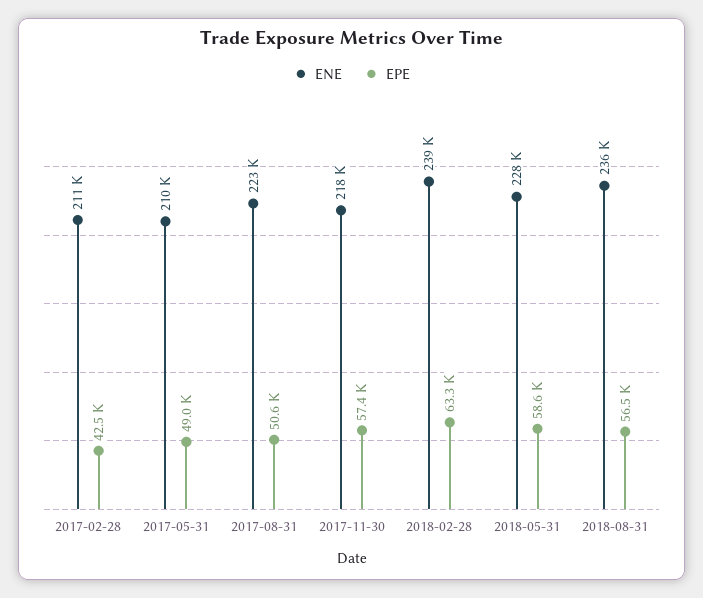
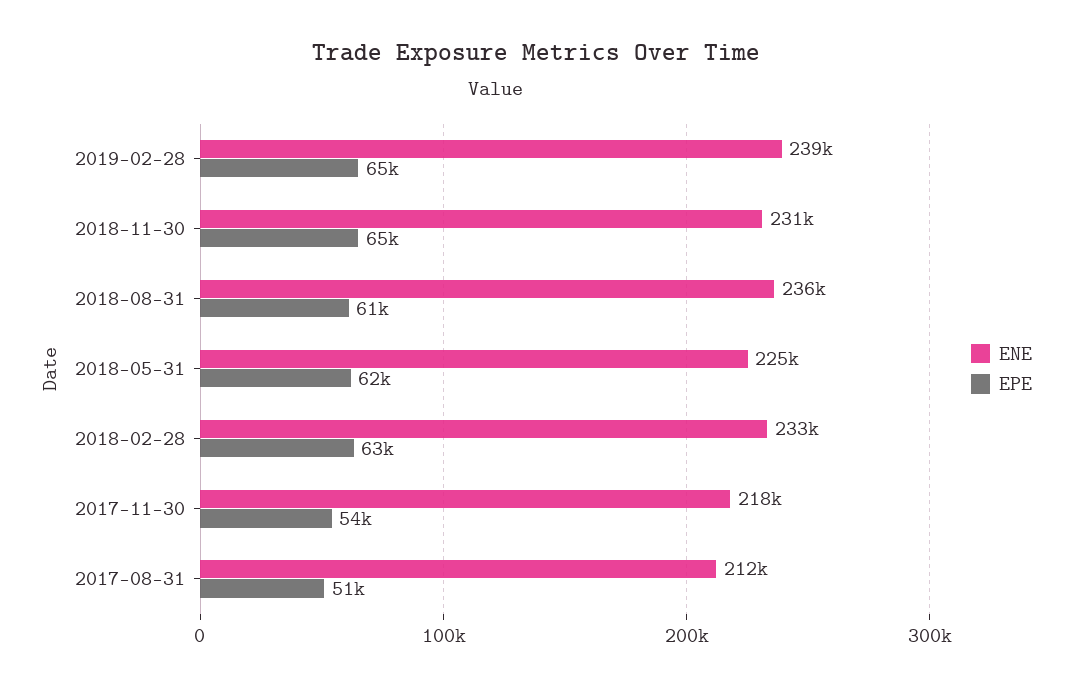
ENE, 2017-02-28: 211000 -> none
EPE, 2017-02-28: 42500 -> none
ENE, 2017-05-31: 210000 -> none
EPE, 2017-05-31: 49000 -> none
ENE, 2017-08-31: 223000 -> 212000
EPE, 2017-11-30: 57400 -> 54000
ENE, 2018-02-28: 239000 -> 233000
ENE, 2018-05-31: 228000 -> 225000
EPE, 2018-05-31: 58600 -> 62000
EPE, 2018-08-31: 56500 -> 61000
ENE, 2019-02-28: none -> 239000
EPE, 2019-02-28: none -> 65000
ENE, 2018-11-30: none -> 231000
EPE, 2018-11-30: none -> 65000

